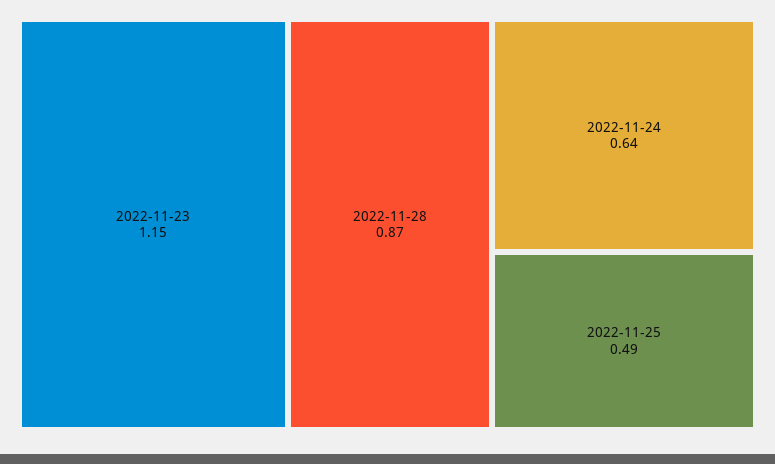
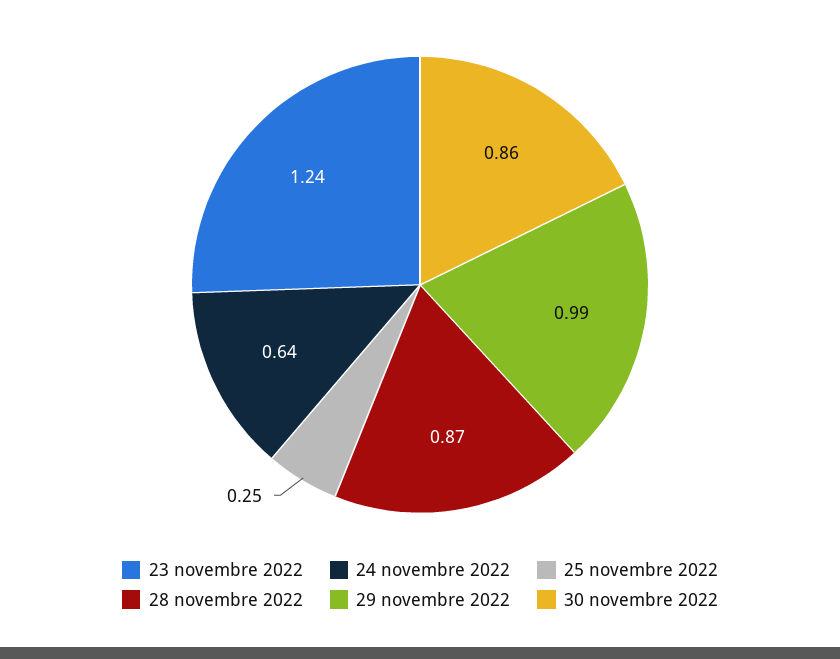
2022-11-23: 1.15 -> 1.24
2022-11-25: 0.49 -> 0.25
29 novembre 2022: none -> 0.99
30 novembre 2022: none -> 0.86

